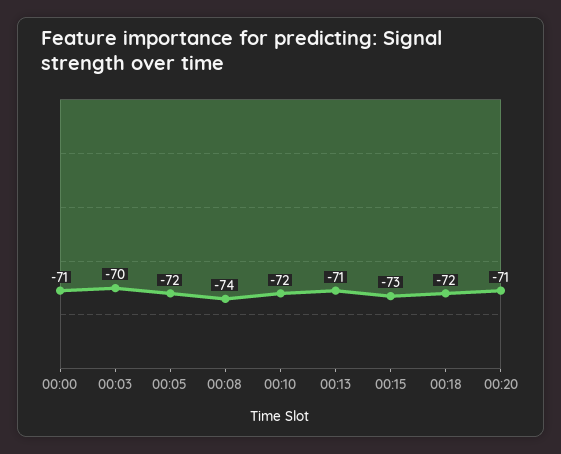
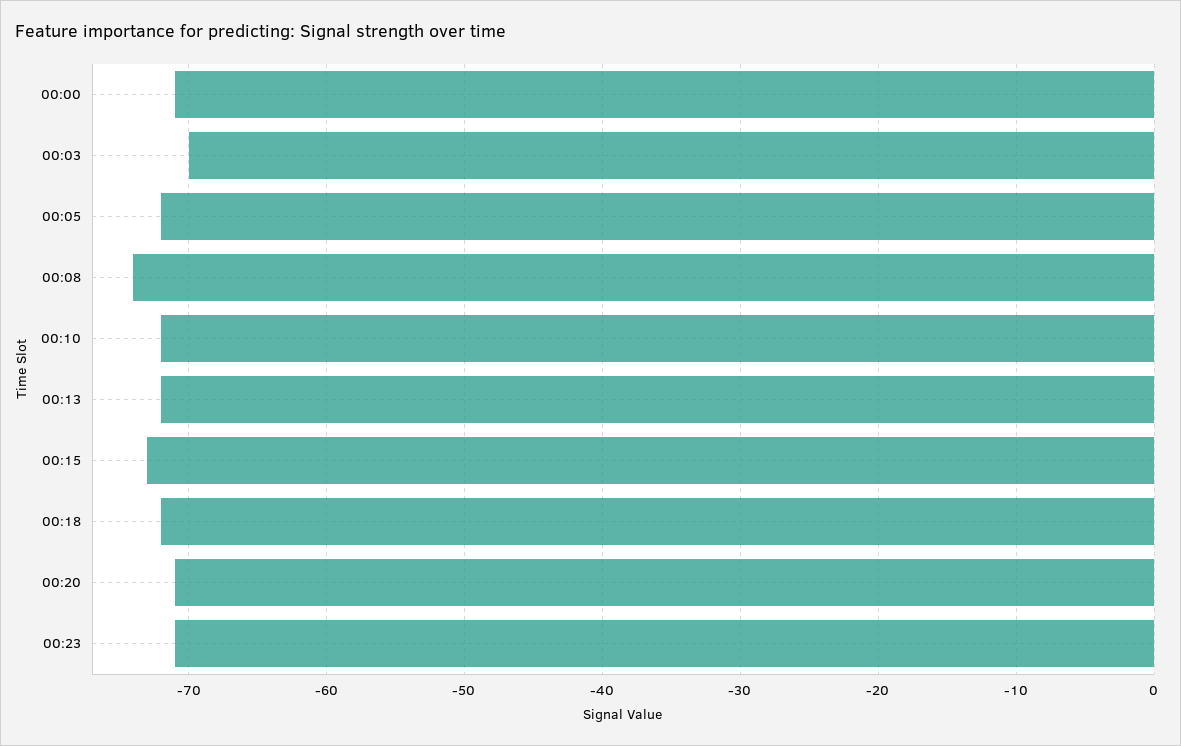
00:13: -71 -> -72
00:23: none -> -71

